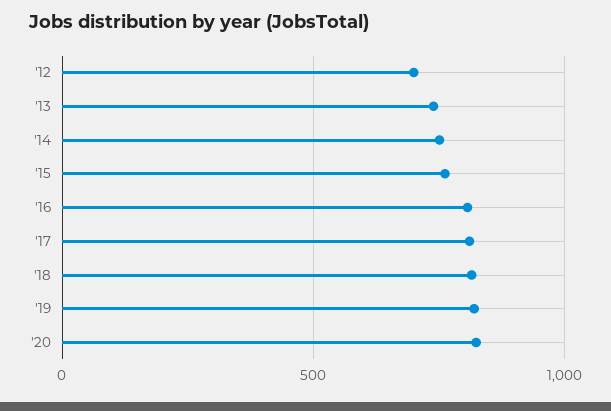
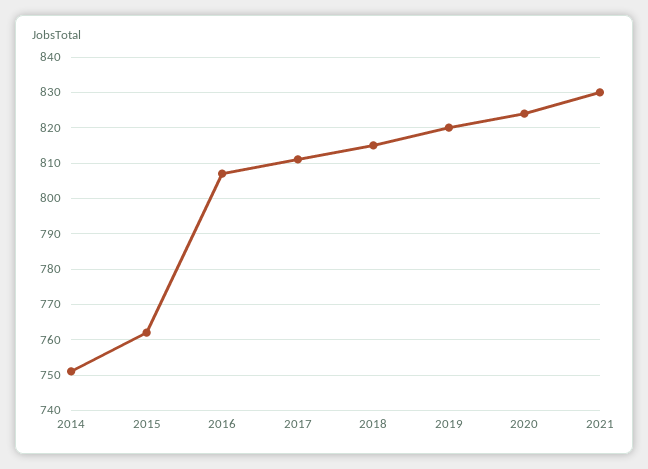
'12: 700 -> none
'13: 750 -> none
2021: none -> 830

